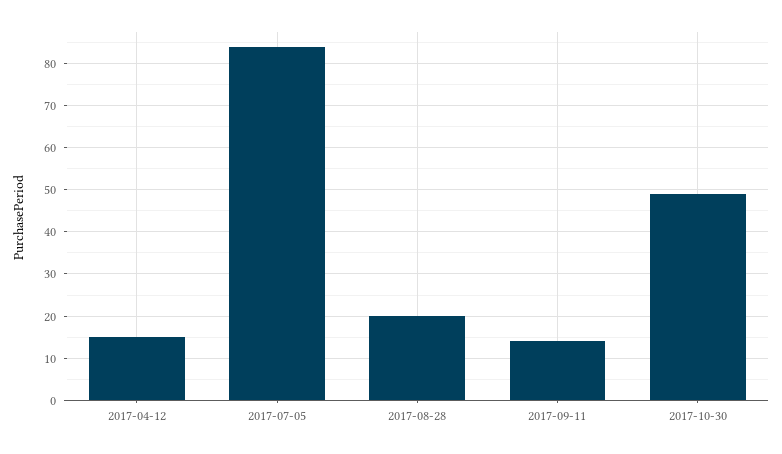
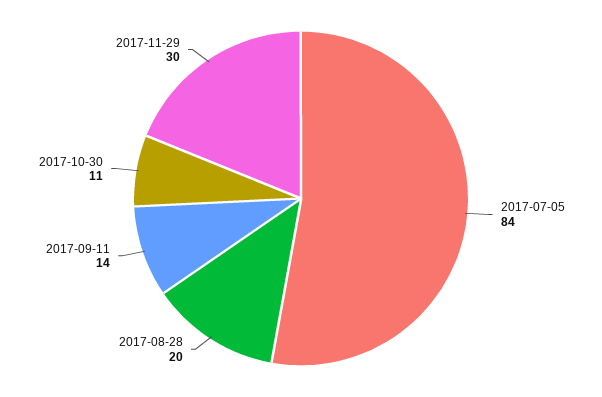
2017-04-12: 15 -> none
2017-10-30: 50 -> 11
2017-11-29: none -> 30

